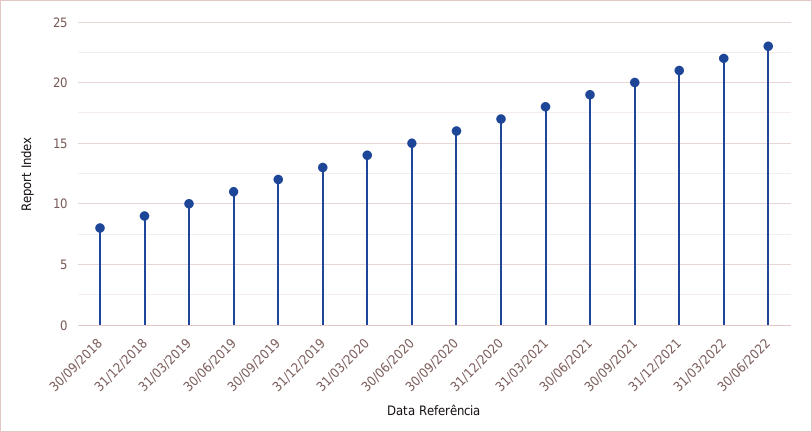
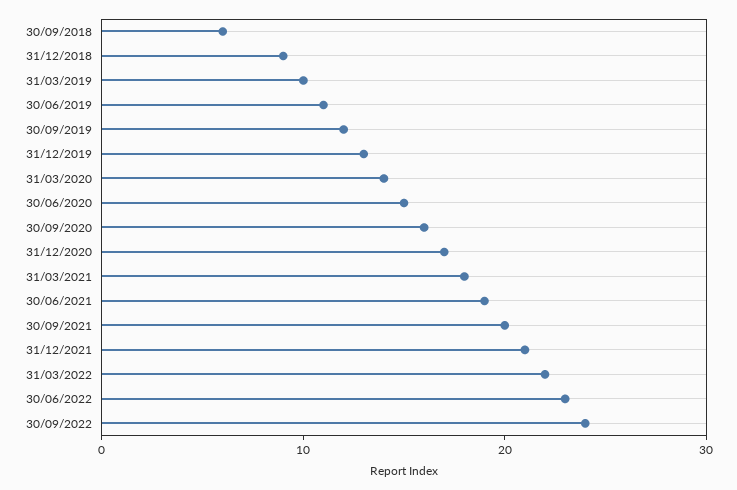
30/09/2018: 8 -> 6
30/09/2022: none -> 24

